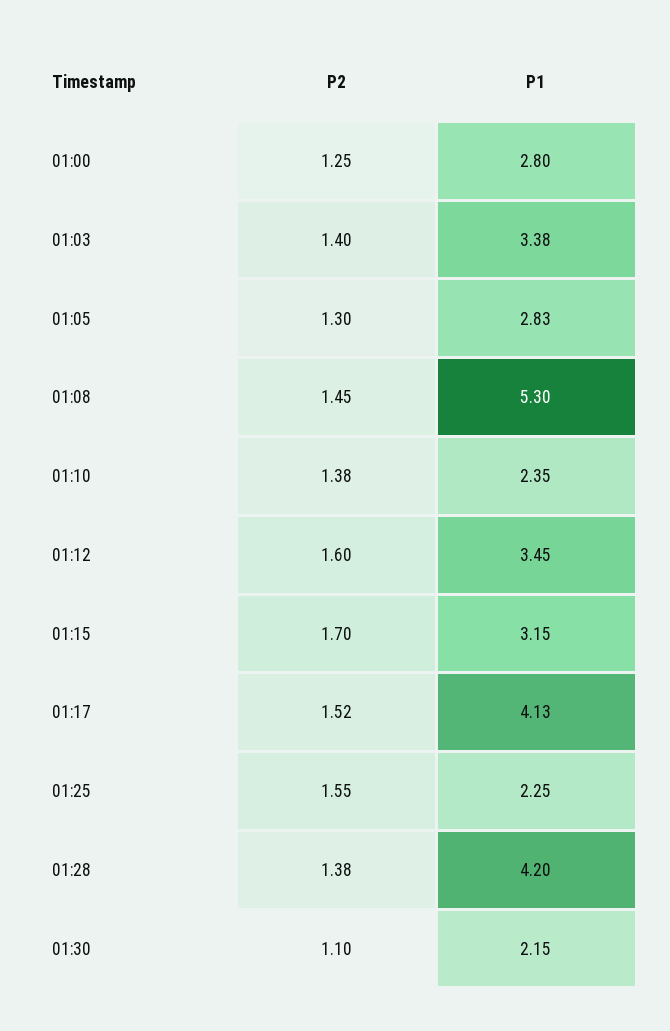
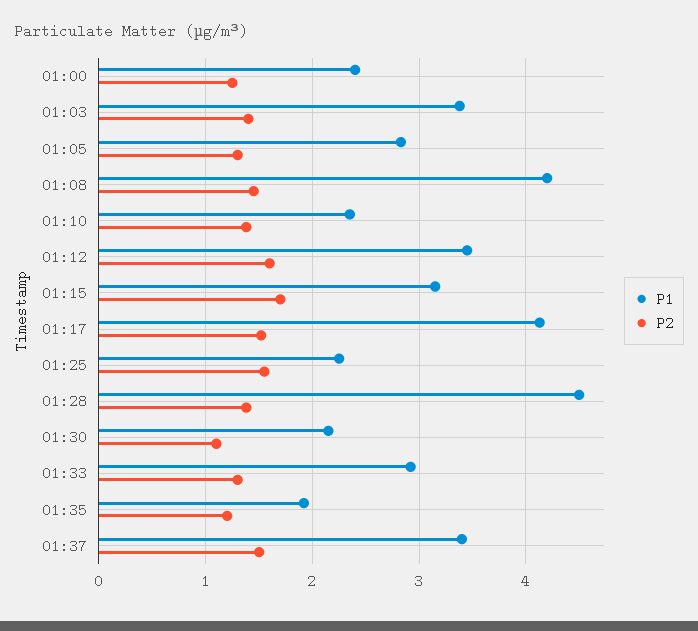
P1, 01:00: 2.8 -> 2.4
P1, 01:08: 5.3 -> 4.2
P1, 01:28: 4.2 -> 4.5
P1, 01:33: none -> 2.9
P2, 01:33: none -> 1.3
P1, 01:35: none -> 1.9
P2, 01:35: none -> 1.2
P1, 01:37: none -> 3.4
P2, 01:37: none -> 1.5

